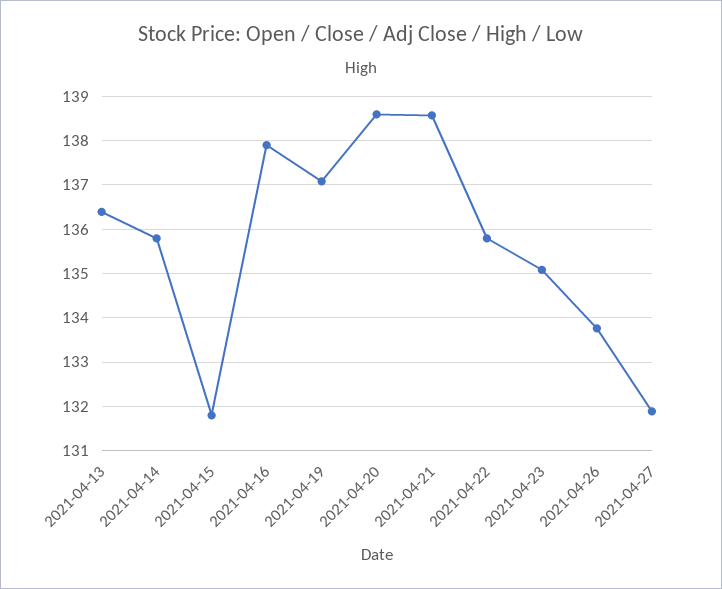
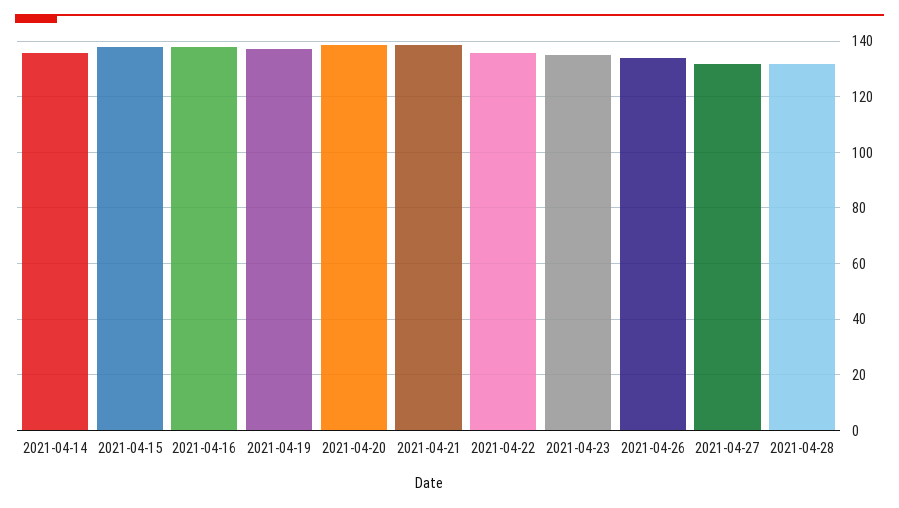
2021-04-13: 136.4 -> none
2021-04-15: 131.8 -> 137.5
2021-04-28: none -> 132.5

